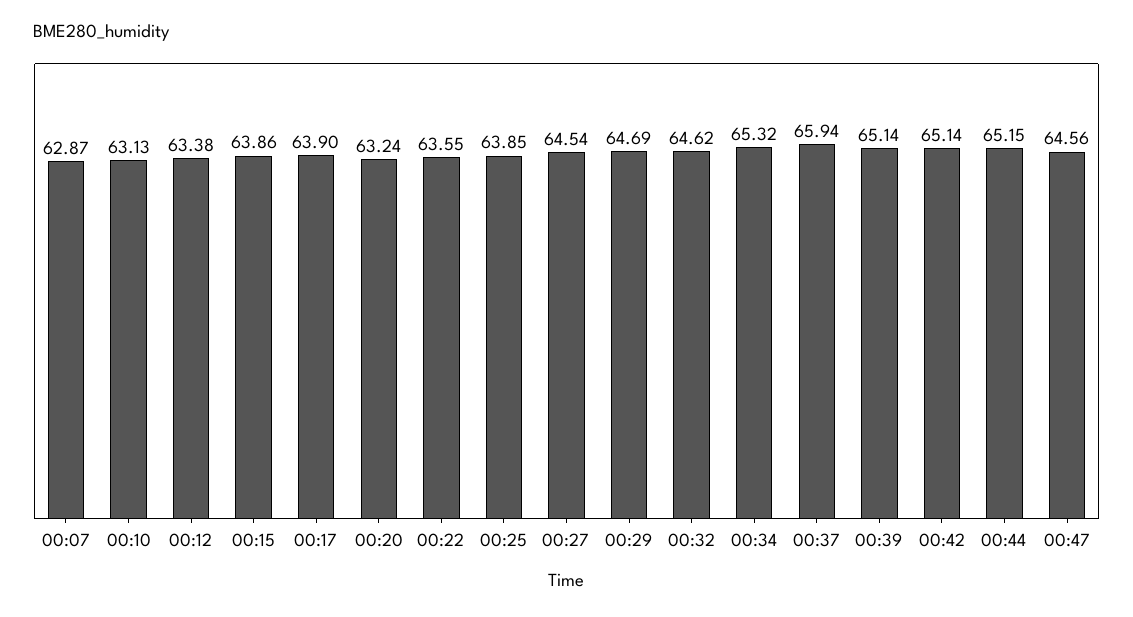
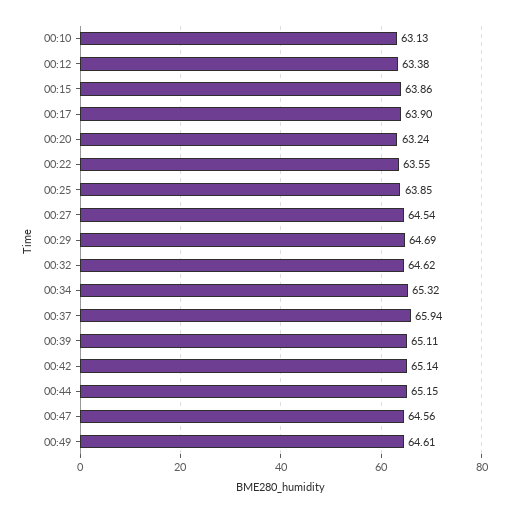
00:07: 62.87 -> none
00:39: 65.14 -> 65.11
00:49: none -> 64.61

